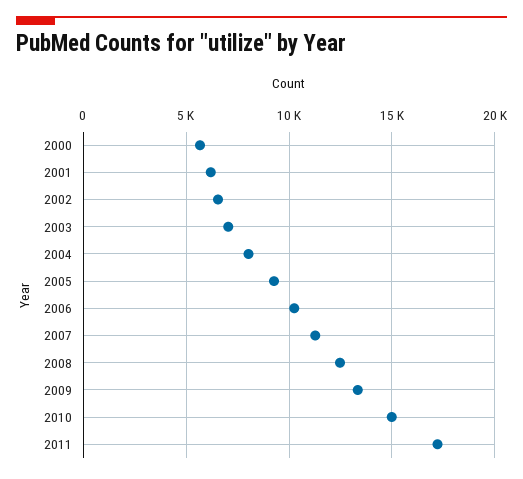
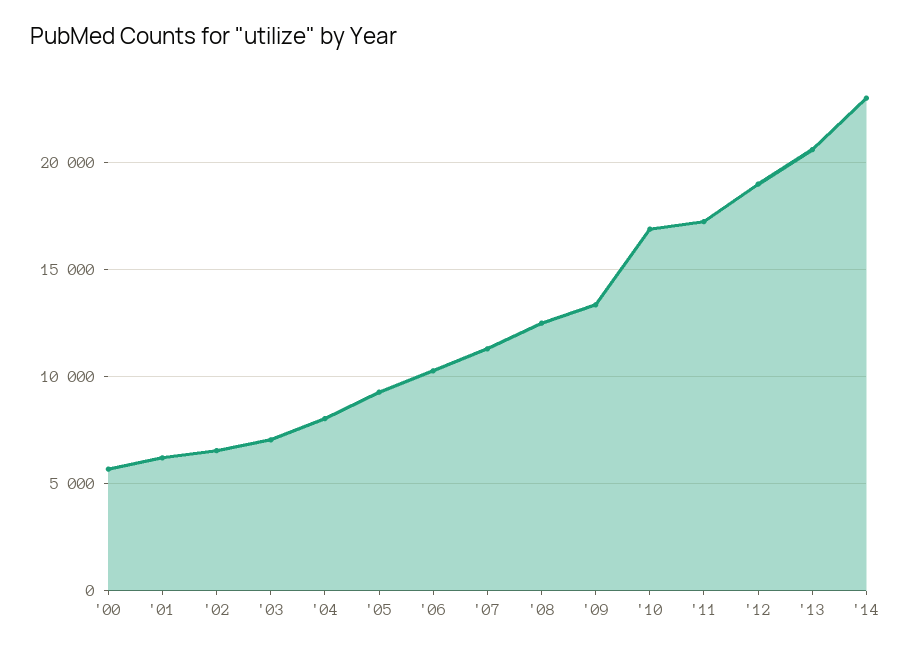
2010: 15000 -> 17000
'12: none -> 19000
'13: none -> 20500
'14: none -> 23000

